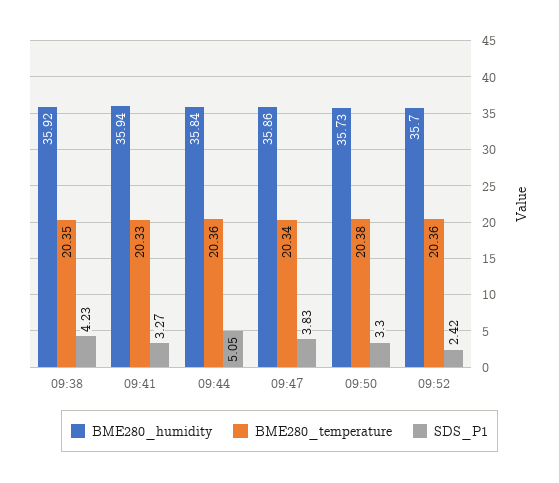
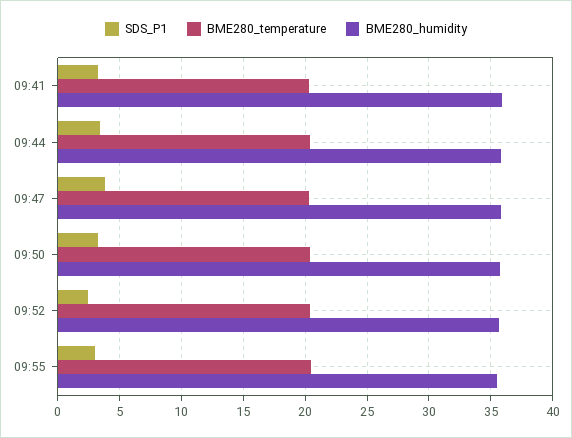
BME280_humidity, 09:38: 35.92 -> none
BME280_temperature, 09:38: 20.35 -> none
SDS_P1, 09:38: 4.23 -> none
SDS_P1, 09:44: 5.05 -> 3.5
SDS_P1, 09:55: none -> 3
BME280_temperature, 09:55: none -> 20.5
BME280_humidity, 09:55: none -> 35.5

